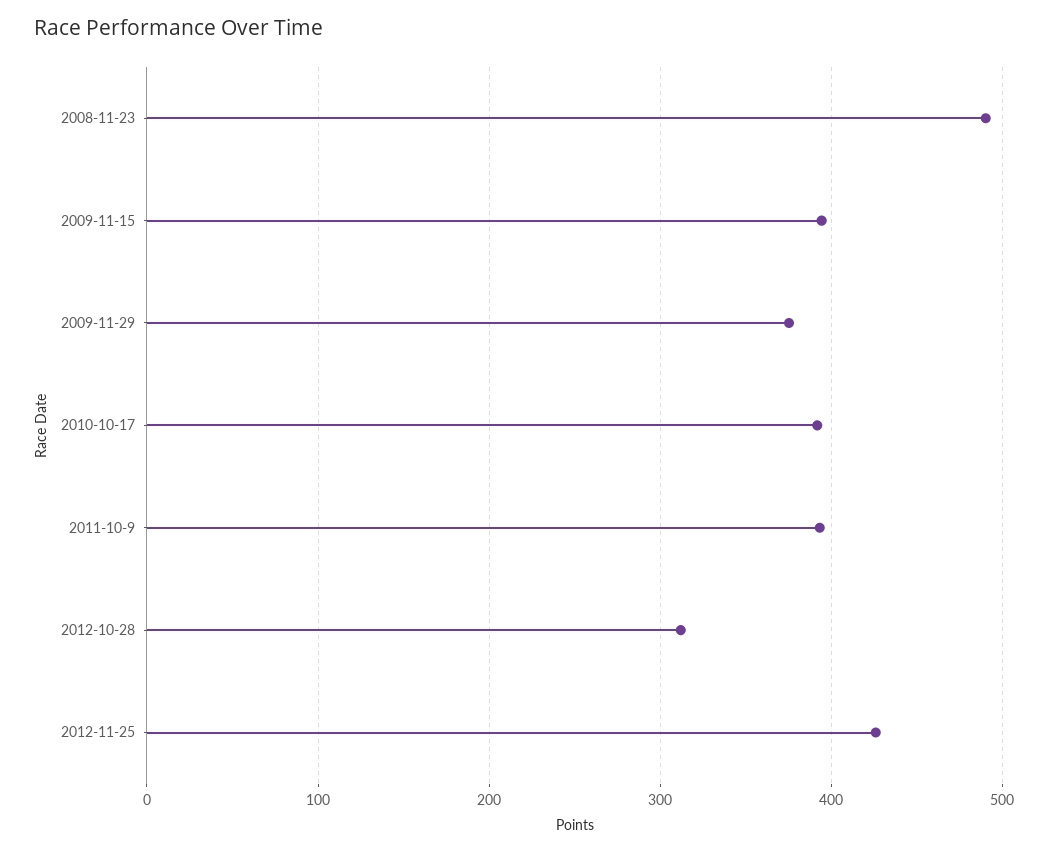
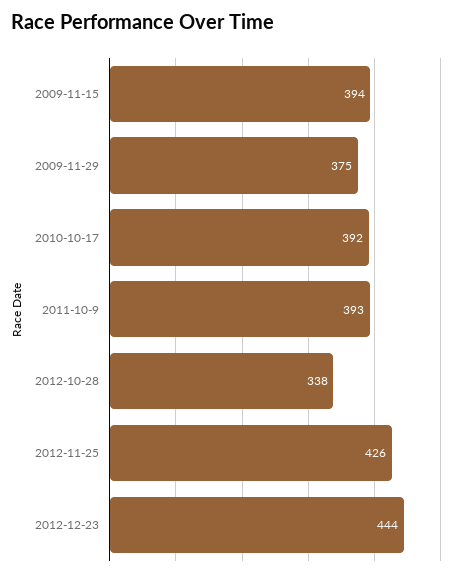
2008-11-23: 490 -> none
2012-10-28: 310 -> 338
2012-12-23: none -> 444

